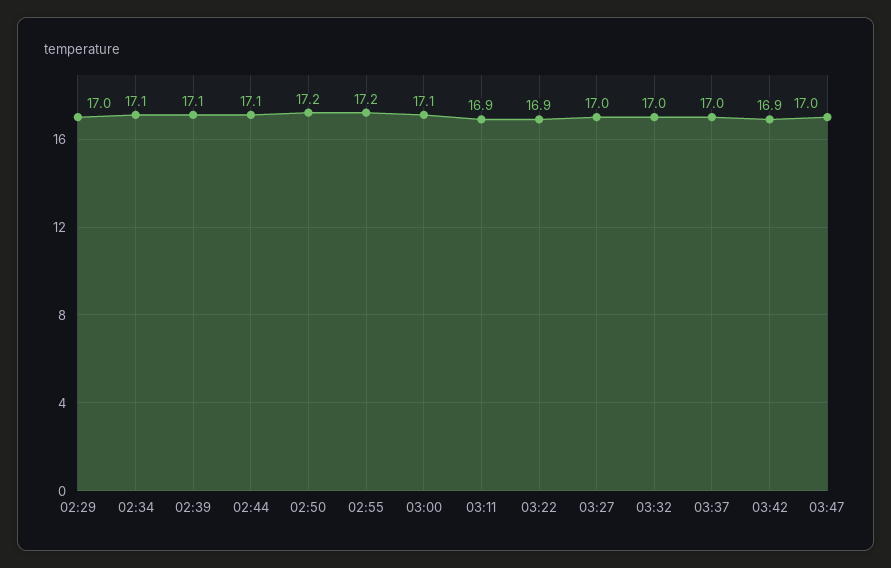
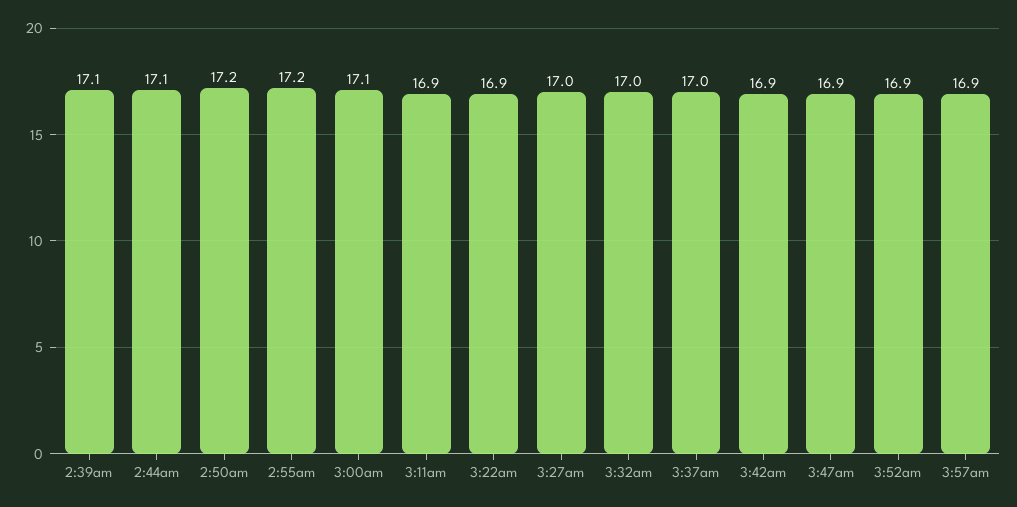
02:29: 17 -> none
02:34: 17.1 -> none
03:47: 17 -> 16.9
3:52am: none -> 16.9
3:57am: none -> 16.9

